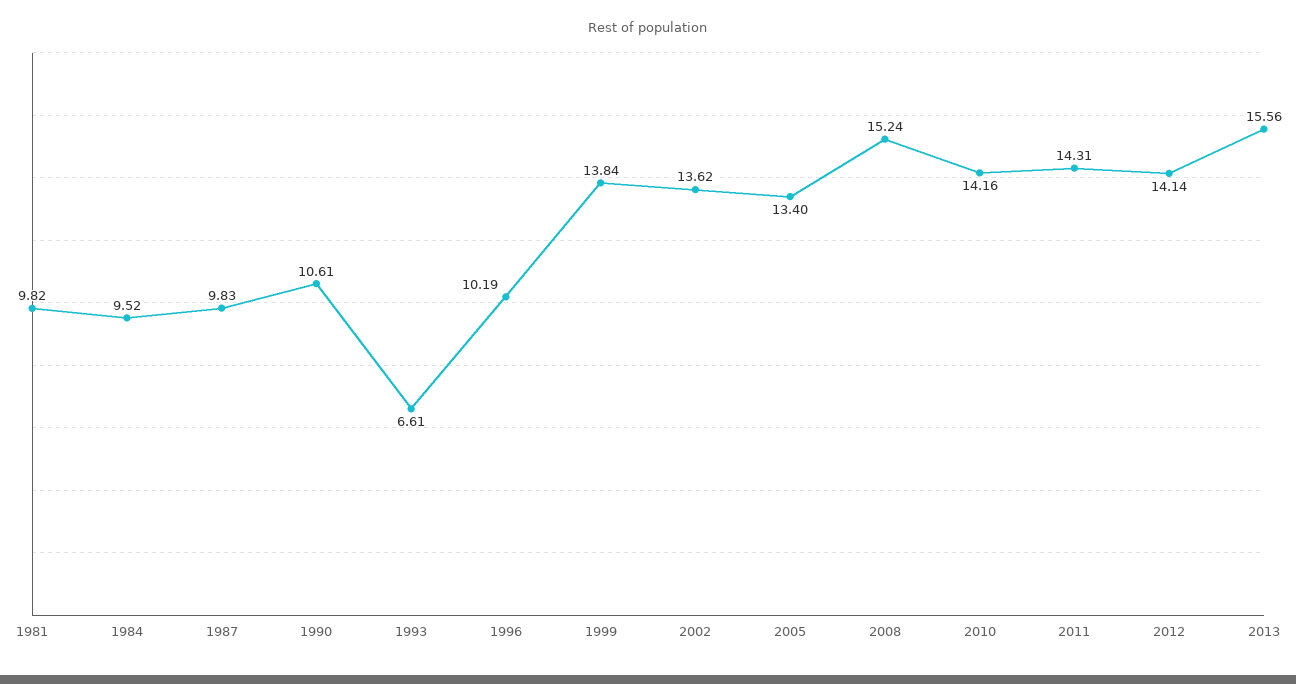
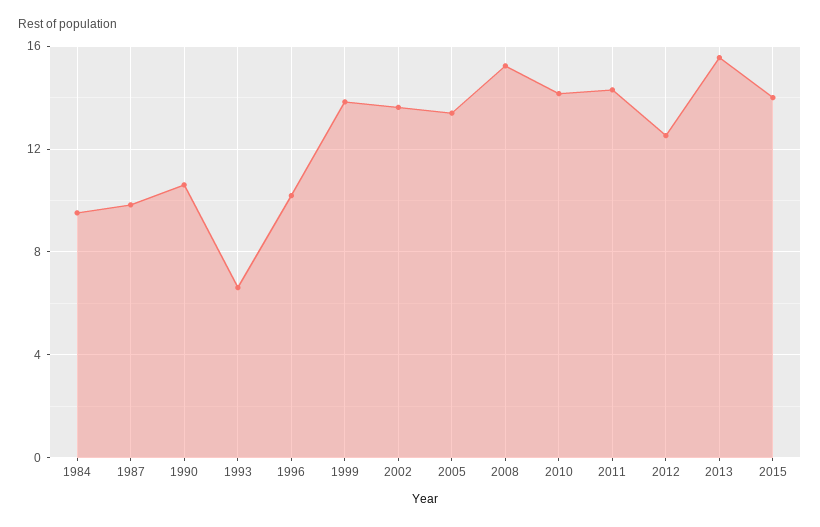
1981: 9.82 -> none
2012: 14.14 -> 12.5
2015: none -> 14

